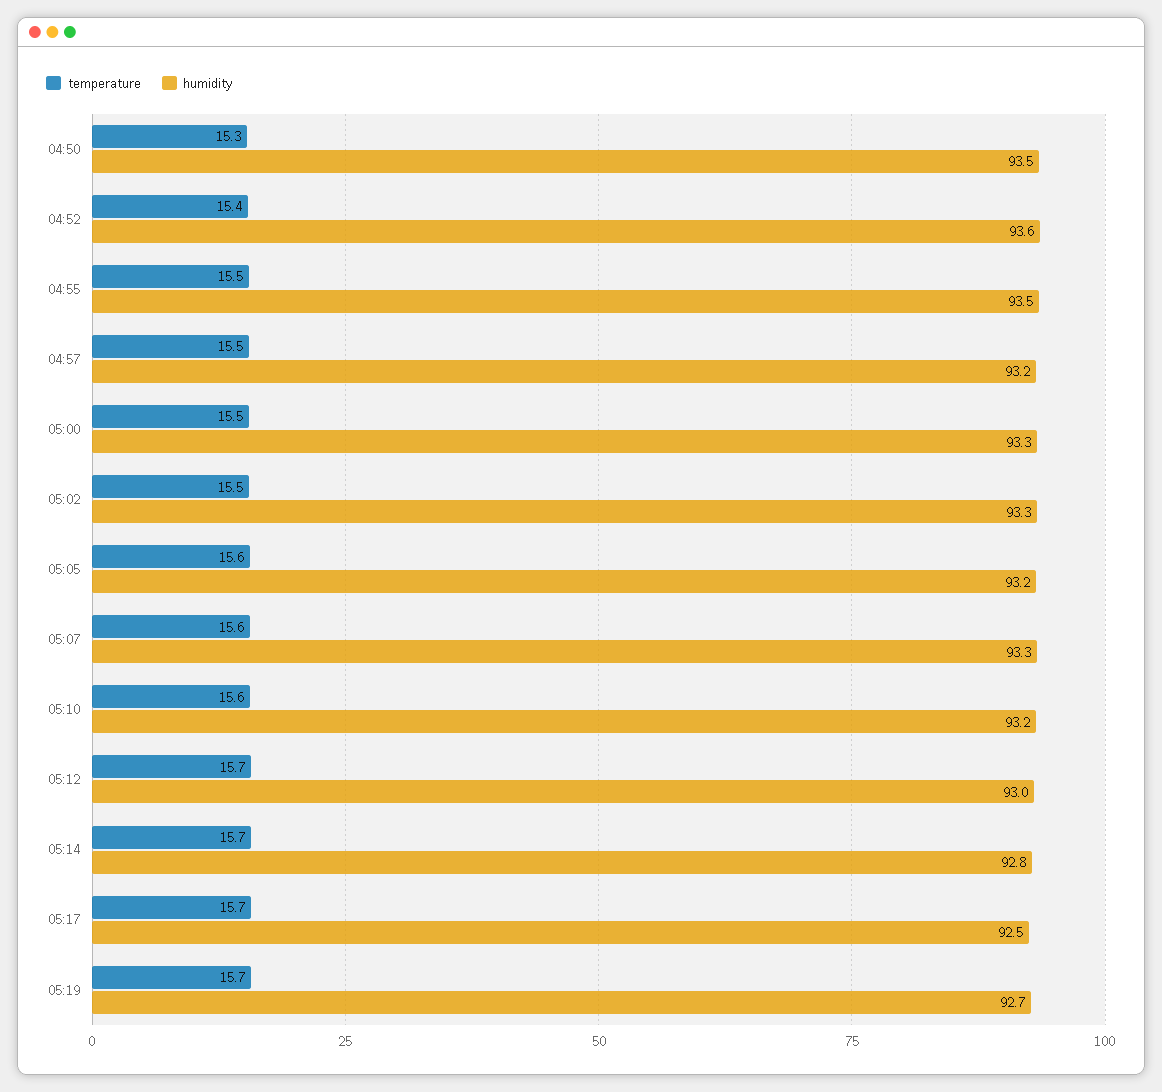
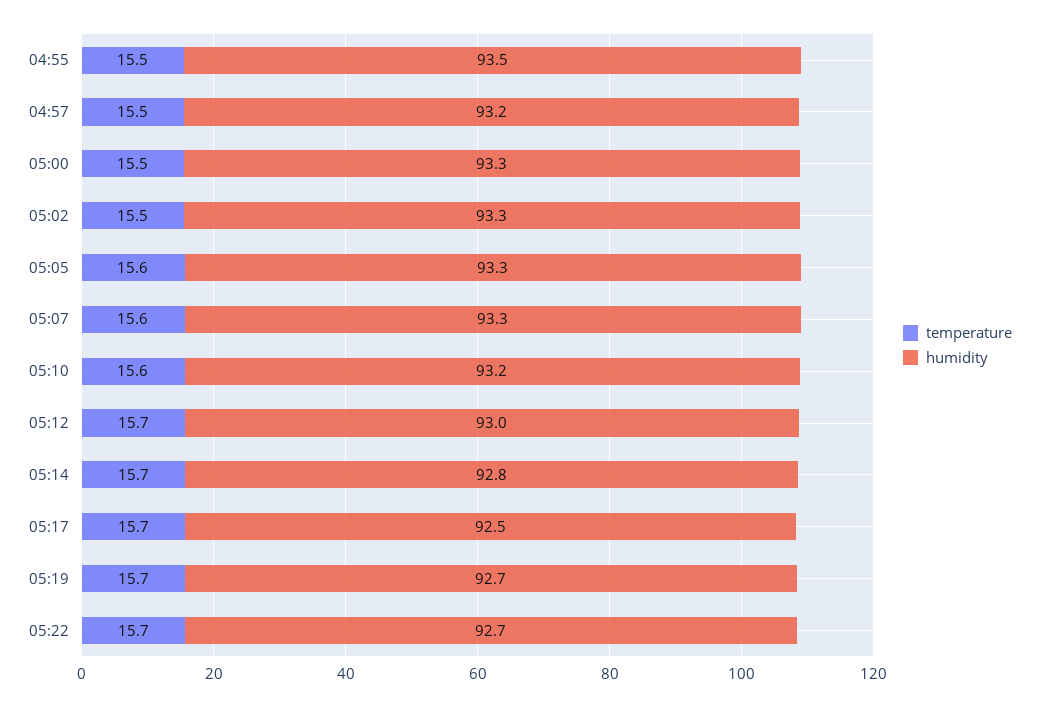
temperature, 04:50: 15.3 -> none
humidity, 04:50: 93.5 -> none
temperature, 04:52: 15.4 -> none
humidity, 04:52: 93.6 -> none
humidity, 05:05: 93.2 -> 93.3
temperature, 05:22: none -> 15.7
humidity, 05:22: none -> 92.7

